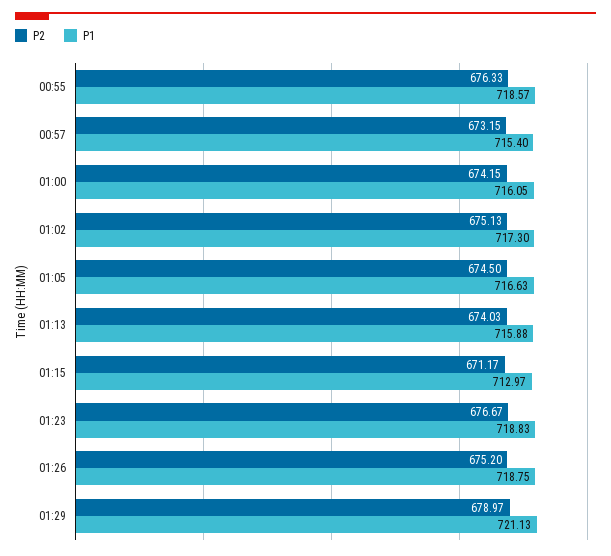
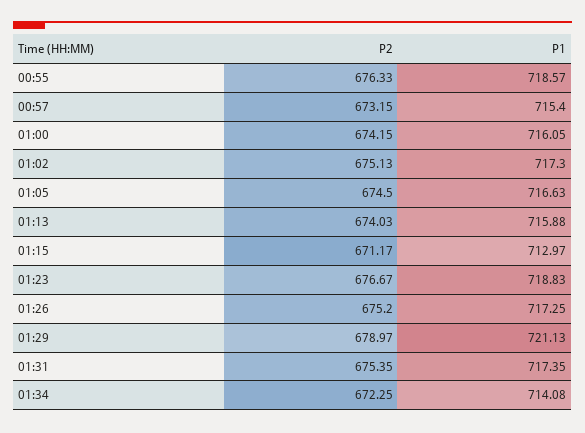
P1, 01:26: 718.75 -> 717.25
P2, 01:31: none -> 675.35
P1, 01:31: none -> 717.35
P2, 01:34: none -> 672.25
P1, 01:34: none -> 714.08

